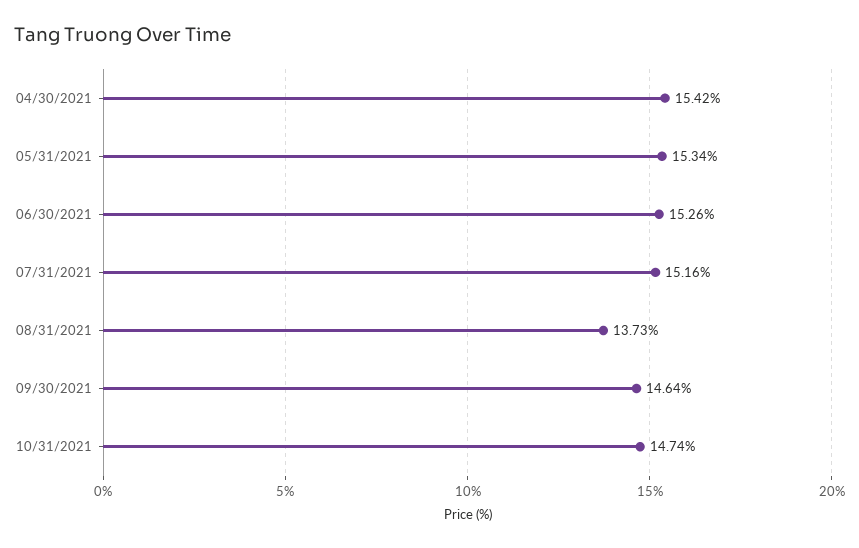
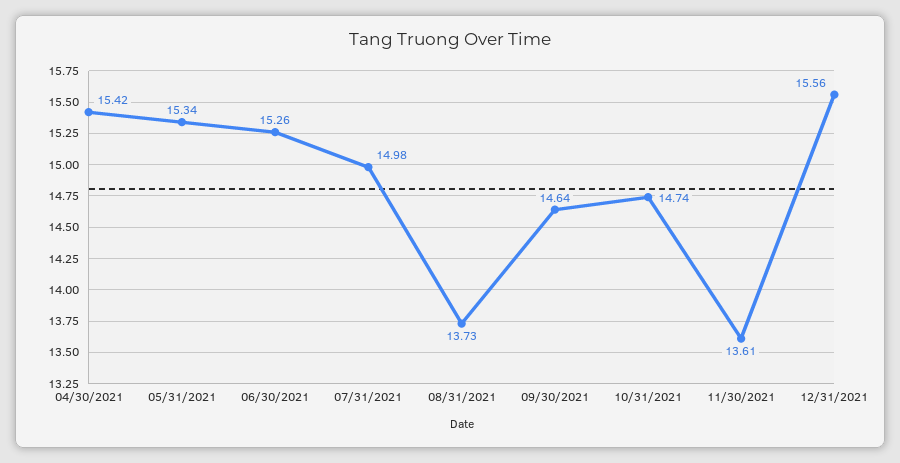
07/31/2021: 15.16 -> 14.98
11/30/2021: none -> 13.61
12/31/2021: none -> 15.56

